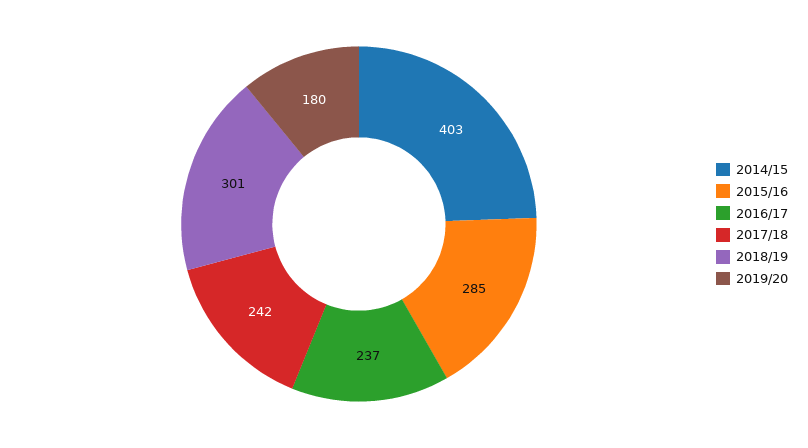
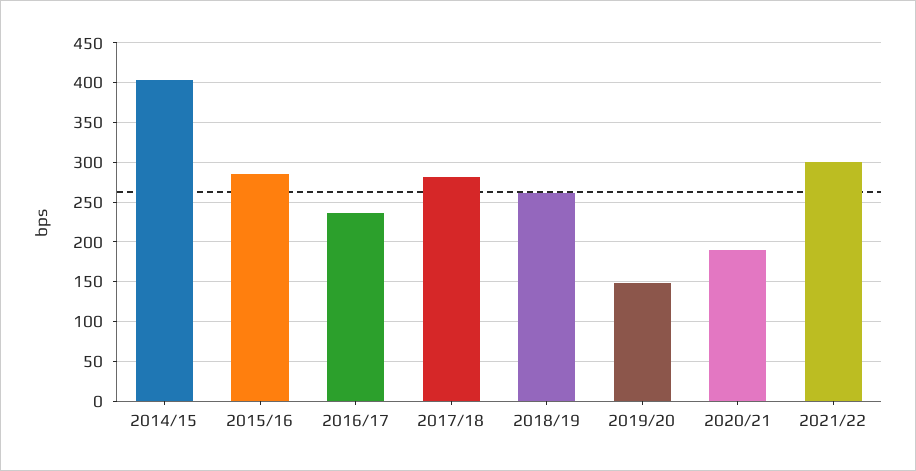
2017/18: 242 -> 280
2018/19: 301 -> 260
2019/20: 180 -> 150
2020/21: none -> 190
2021/22: none -> 300

